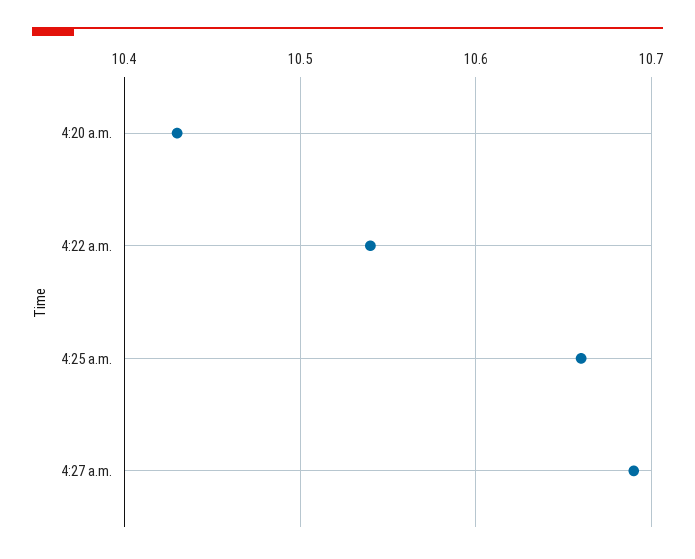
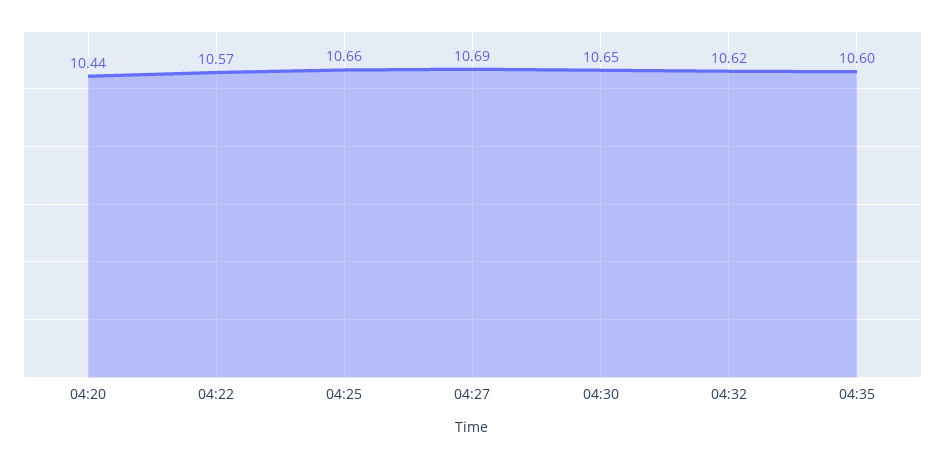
4:20 a.m.: 10.43 -> 10.44
4:22 a.m.: 10.54 -> 10.57
04:30: none -> 10.65
04:32: none -> 10.62
04:35: none -> 10.6

